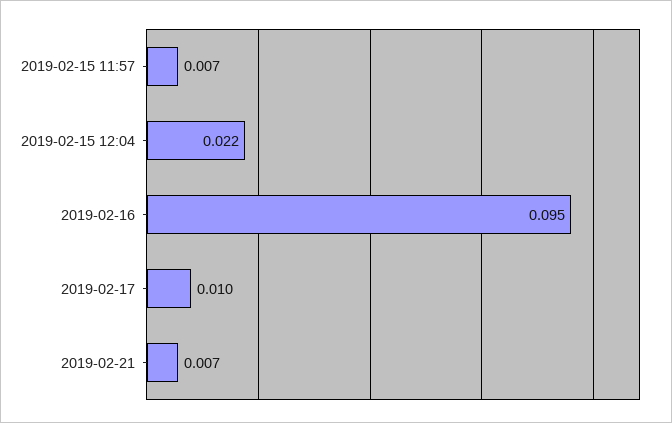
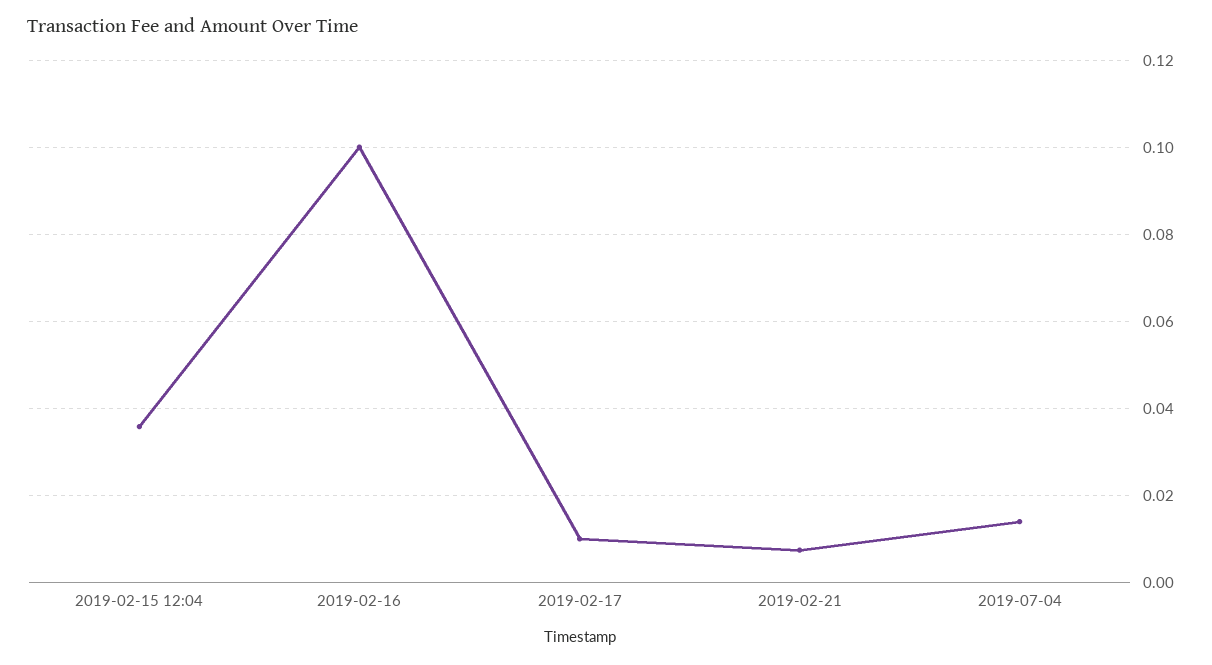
2019-02-15 11:57: 0.007 -> none
2019-02-15 12:04: 0.022 -> 0.036
2019-02-16: 0.095 -> 0.1
2019-07-04: none -> 0.014

